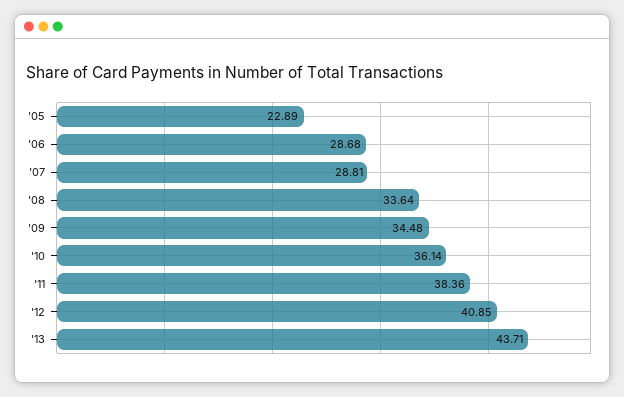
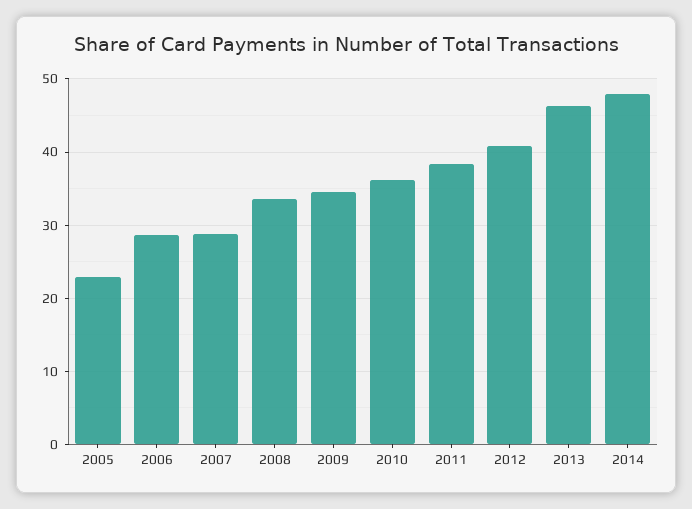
'13: 43.71 -> 46
2014: none -> 48

